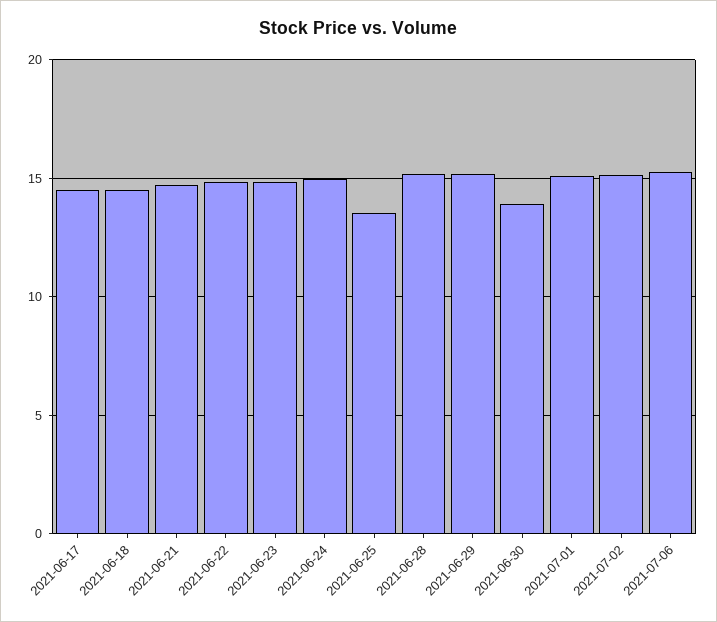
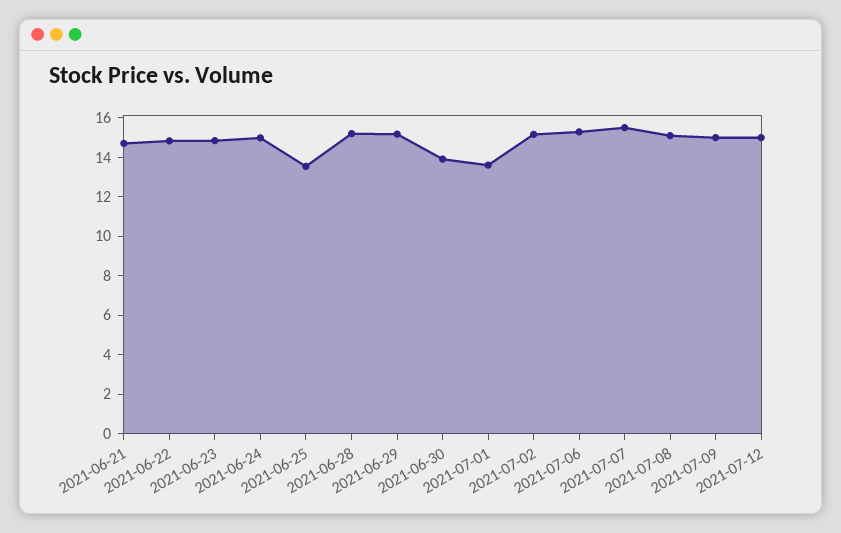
2021-06-17: 14.5 -> none
2021-06-18: 14.5 -> none
2021-07-01: 15 -> 13.5
2021-07-07: none -> 15.5
2021-07-08: none -> 15
2021-07-09: none -> 15
2021-07-12: none -> 15

